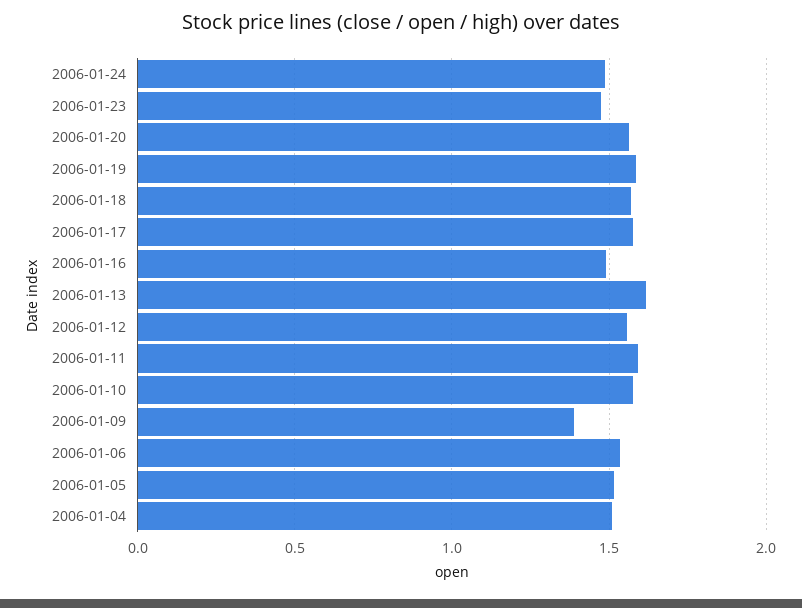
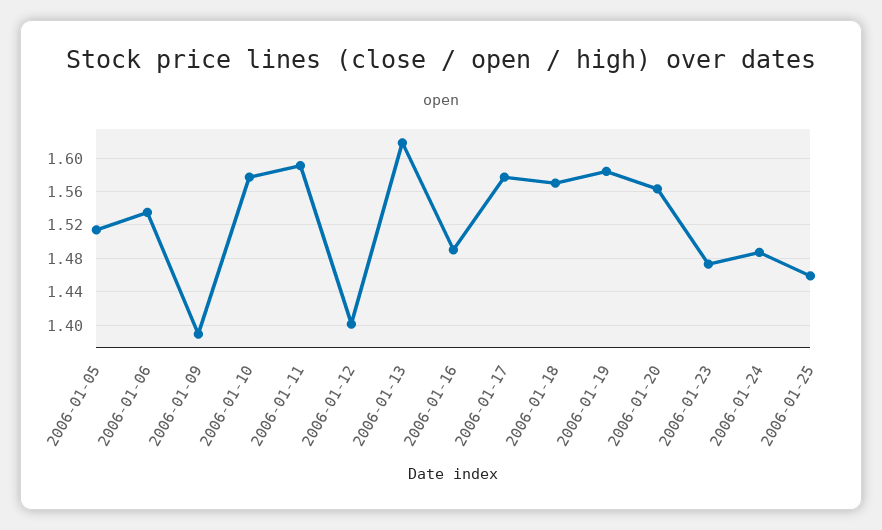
2006-01-12: 1.55 -> 1.4
2006-01-04: 1.5 -> none
2006-01-25: none -> 1.46

